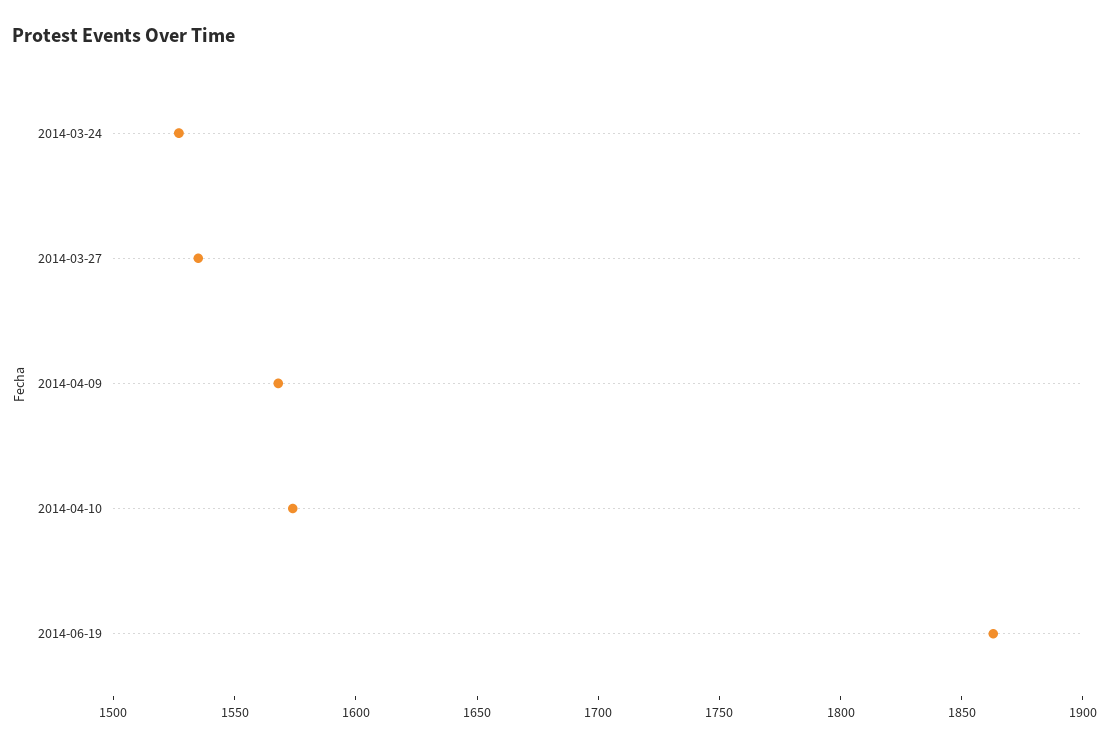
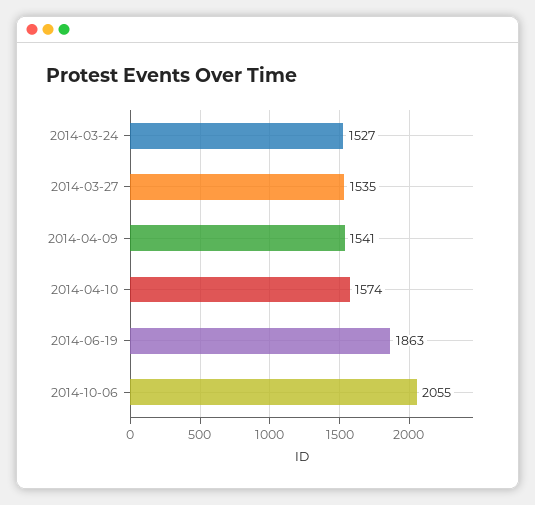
2014-04-09: 1570 -> 1541
2014-10-06: none -> 2055

